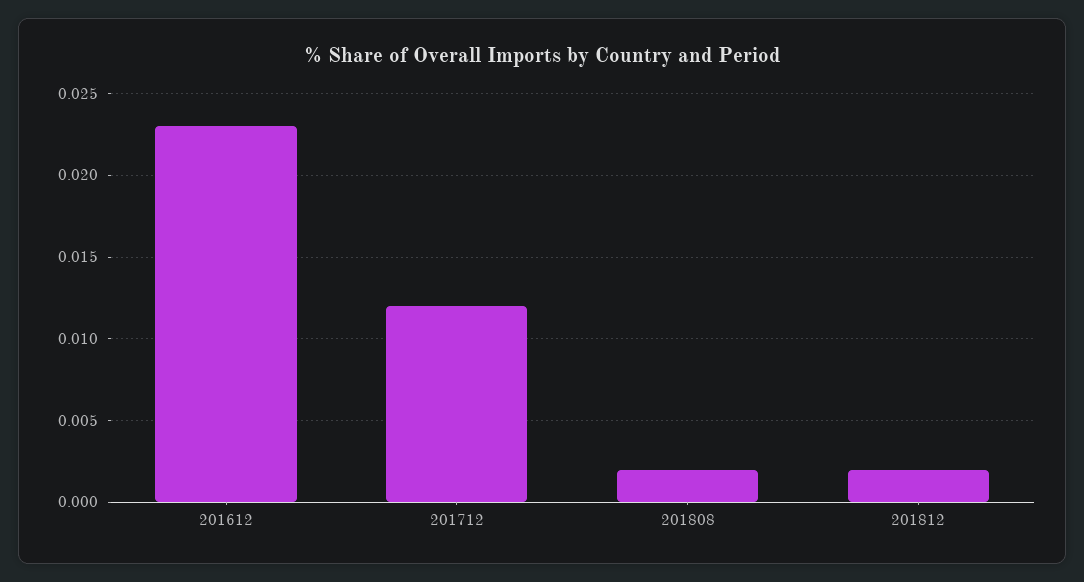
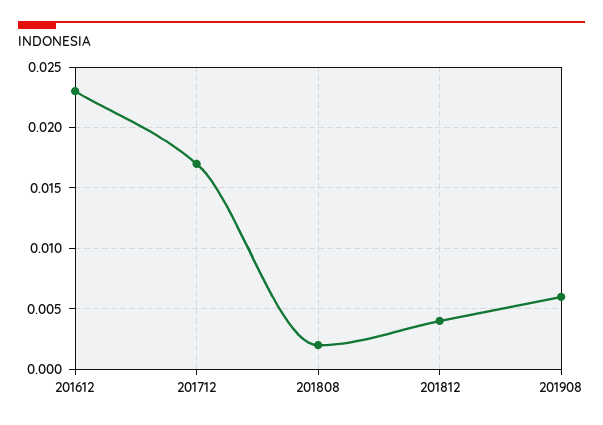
201712: 0.012 -> 0.017
201812: 0.002 -> 0.004
201908: none -> 0.006

